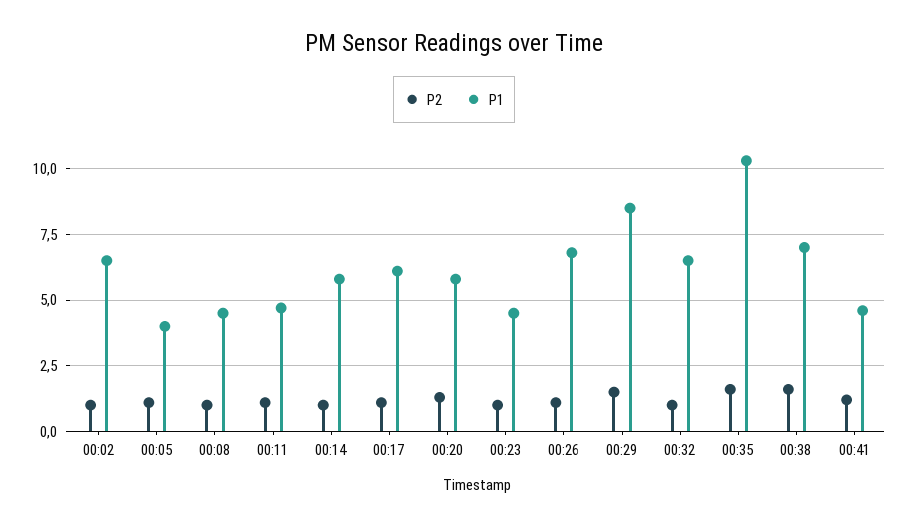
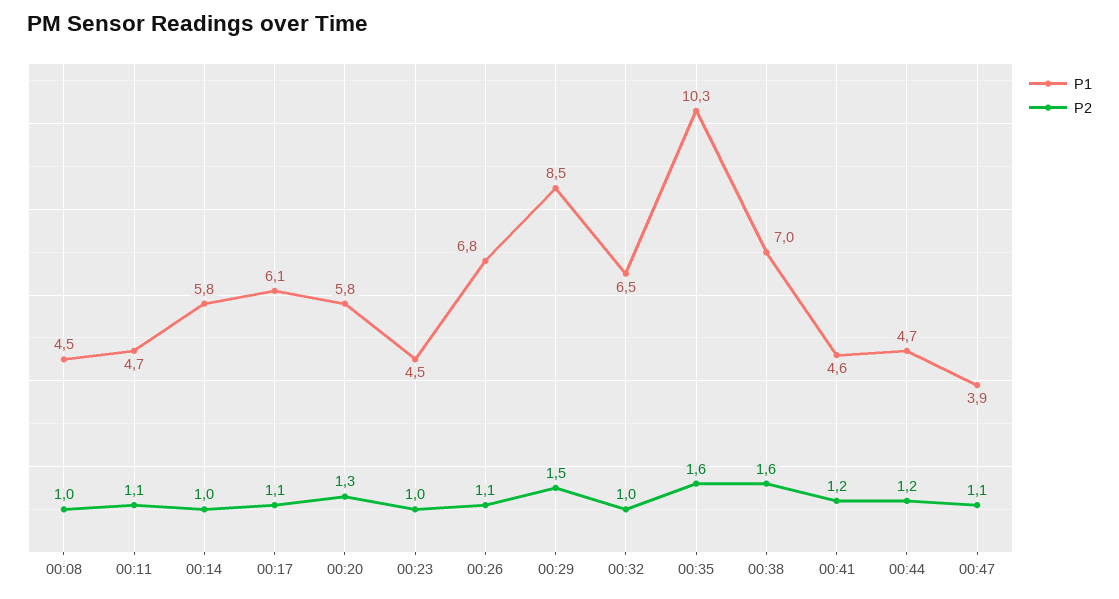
P2, 00:02: 1 -> none
P1, 00:02: 6.5 -> none
P2, 00:05: 1 -> none
P1, 00:05: 4 -> none
P1, 00:44: none -> 4.7
P2, 00:44: none -> 1.2
P1, 00:47: none -> 3.9
P2, 00:47: none -> 1.1

